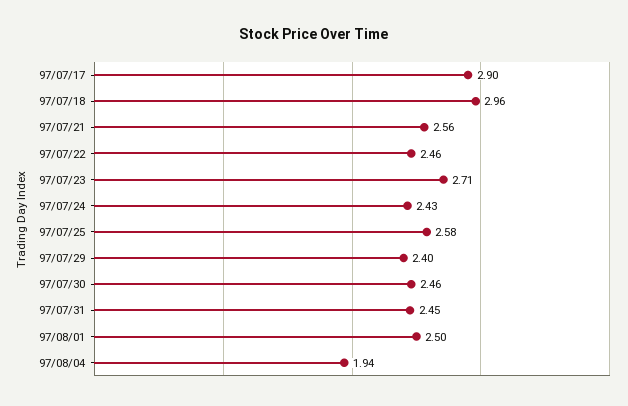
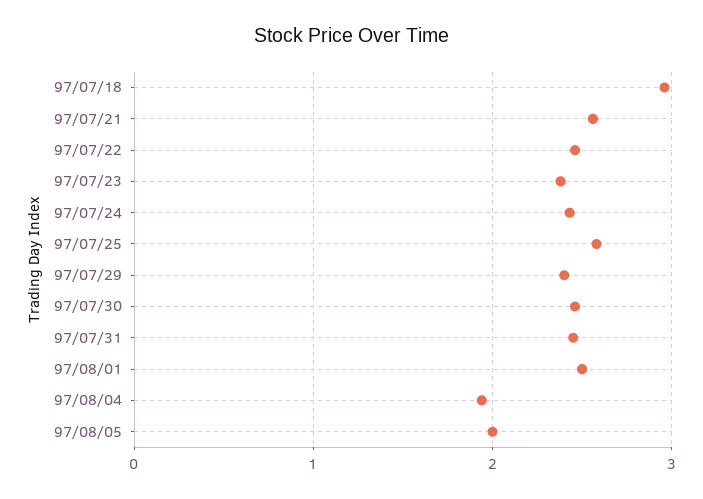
97/07/17: 2.9 -> none
97/07/23: 2.71 -> 2.4
97/08/05: none -> 2

